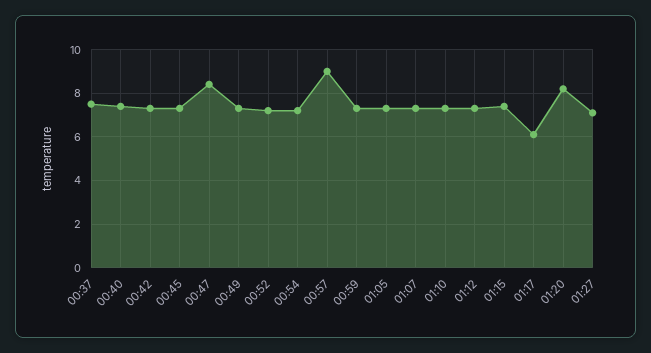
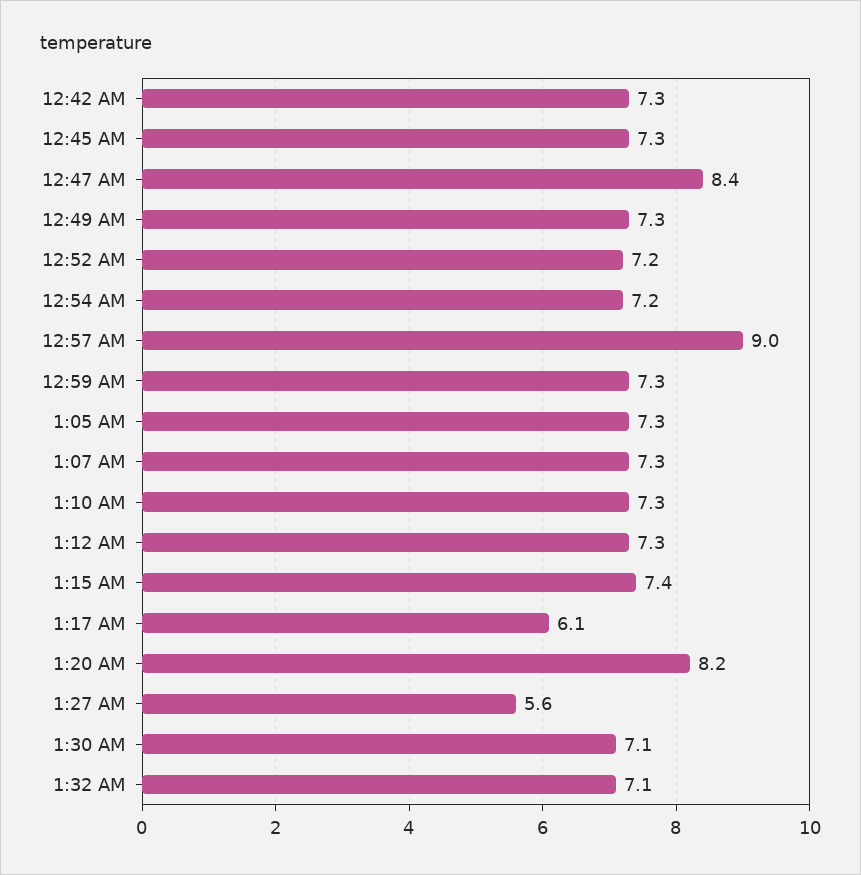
00:37: 7.5 -> none
00:40: 7.5 -> none
01:27: 7 -> 5.6
1:30 AM: none -> 7.1
1:32 AM: none -> 7.1

